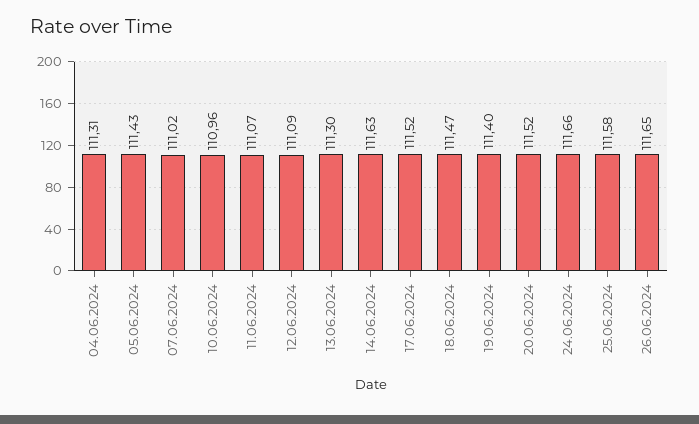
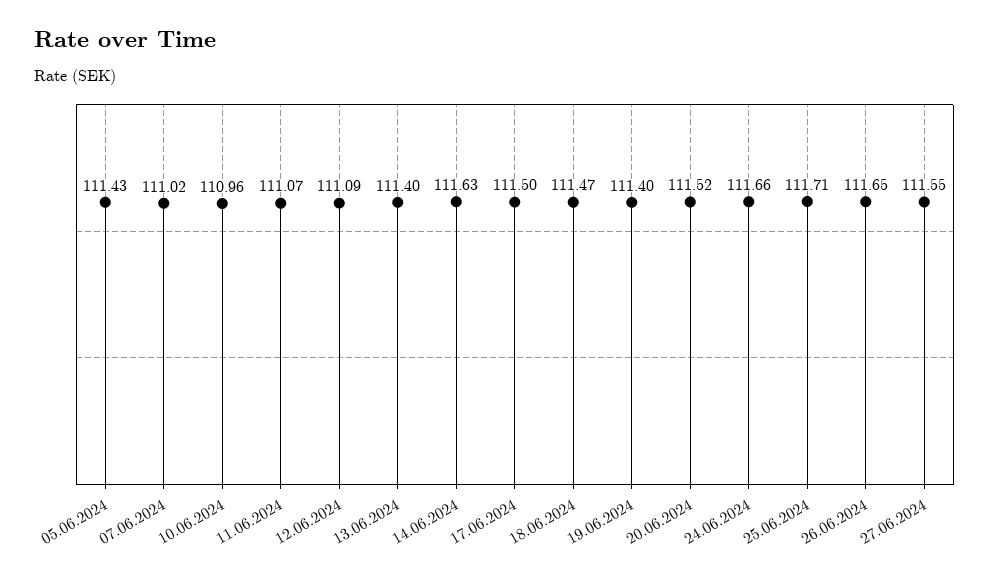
04.06.2024: 111.31 -> none
13.06.2024: 111.3 -> 111.4
17.06.2024: 111.52 -> 111.5
25.06.2024: 111.58 -> 111.71
27.06.2024: none -> 111.55

